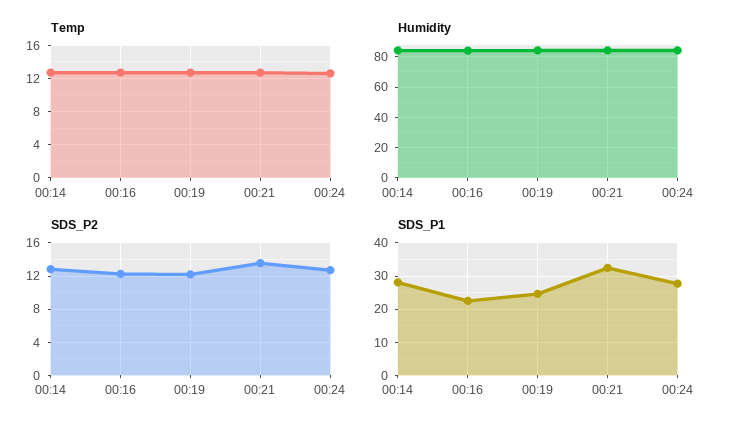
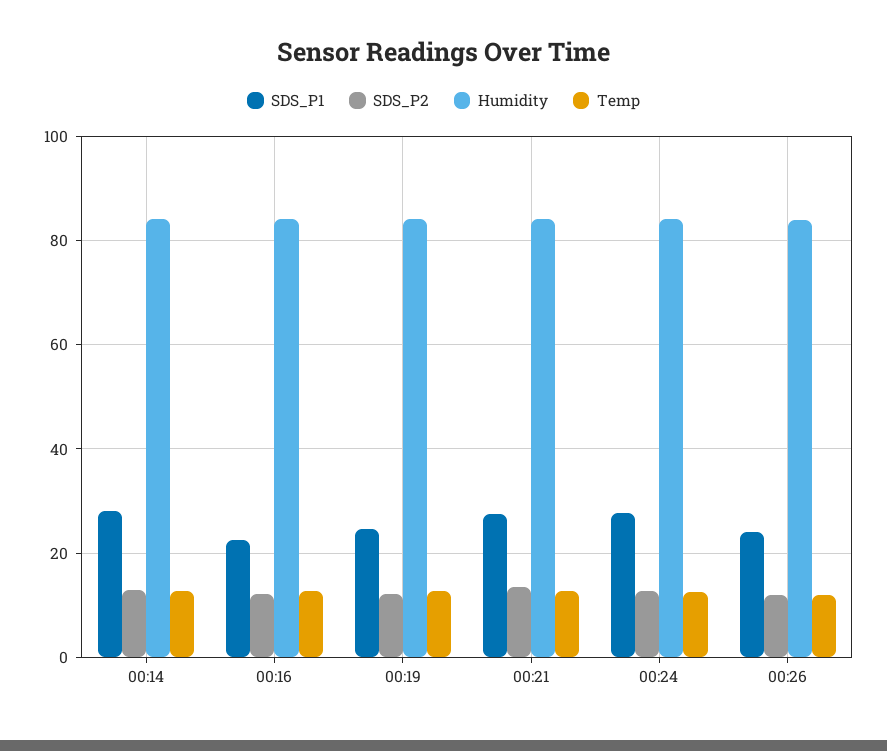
SDS_P1, 00:21: 32 -> 28
SDS_P1, 00:26: none -> 24
SDS_P2, 00:26: none -> 12
Humidity, 00:26: none -> 84
Temp, 00:26: none -> 12

